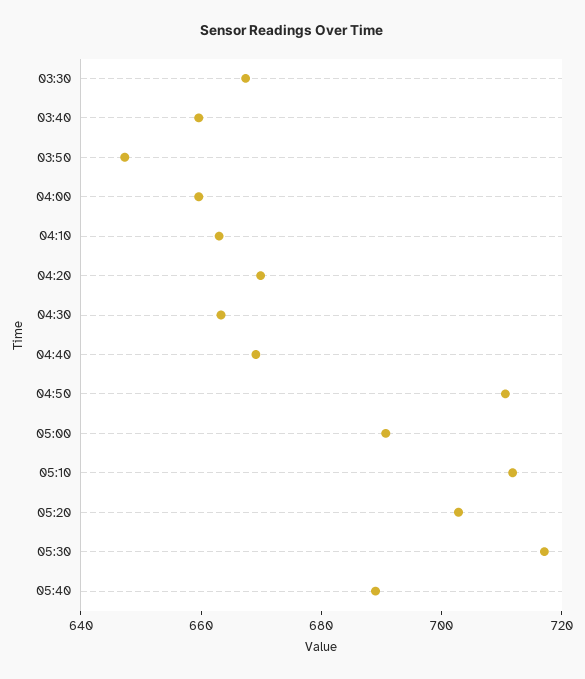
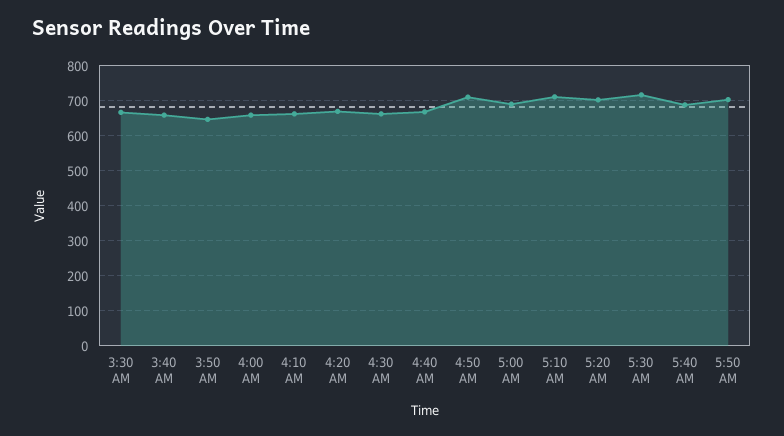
5:50 AM: none -> 700

